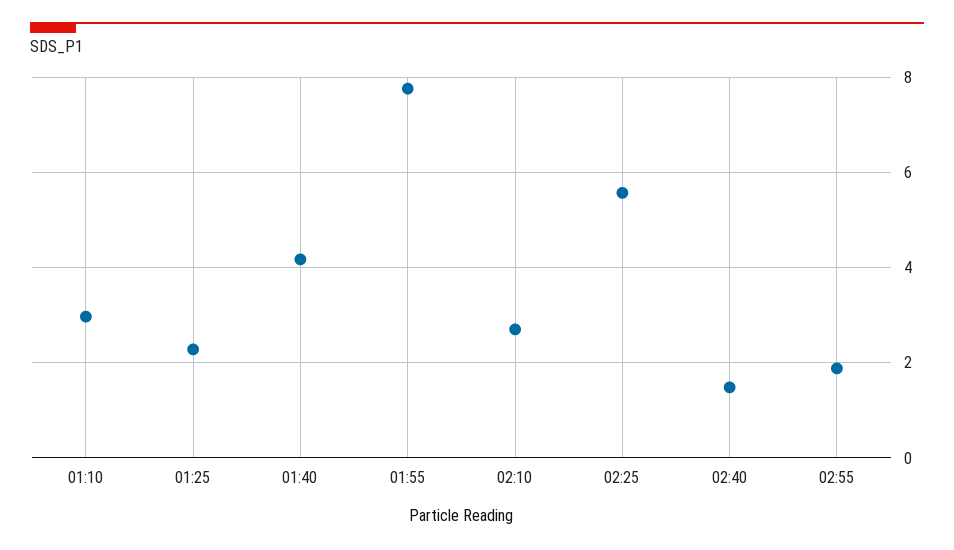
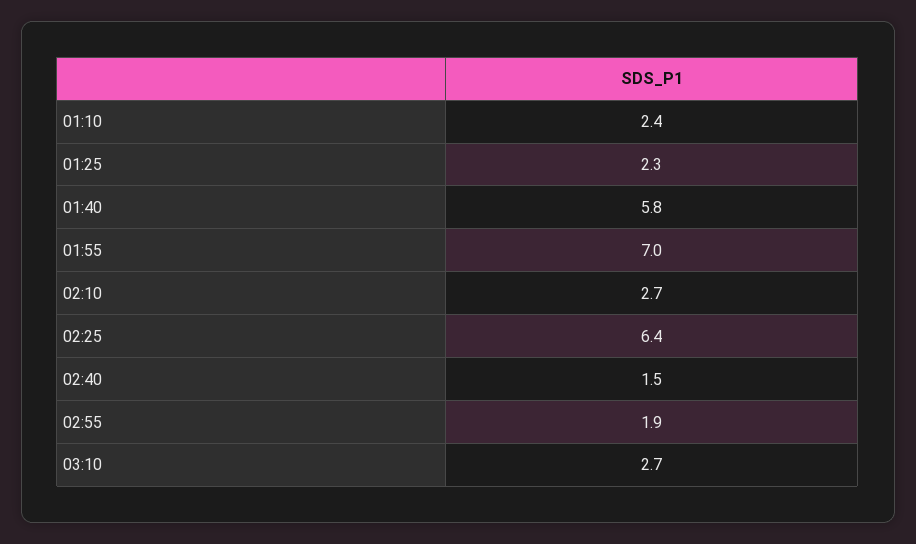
01:10: 3 -> 2.4
01:40: 4.2 -> 5.8
01:55: 7.8 -> 7
02:25: 5.6 -> 6.4
03:10: none -> 2.7

